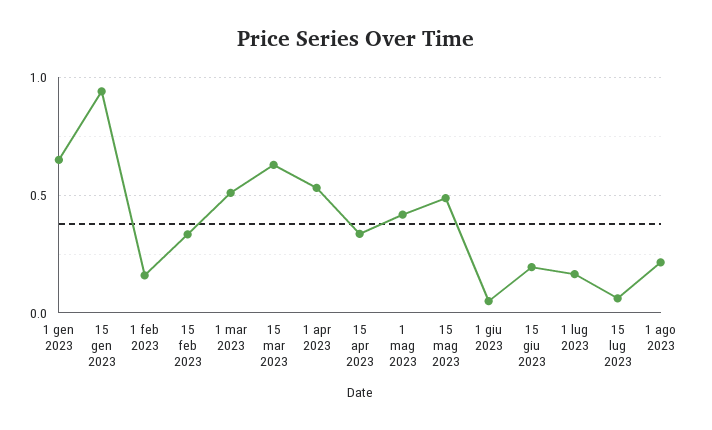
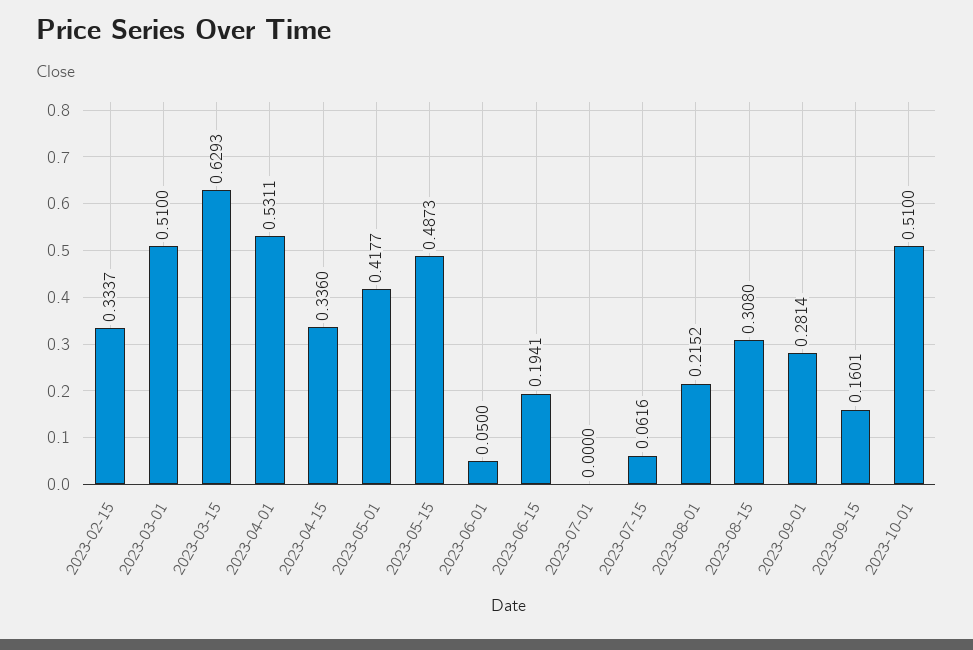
1 gen 2023: 0.65 -> none
15 gen 2023: 0.95 -> none
1 feb 2023: 0.15 -> none
1 lug 2023: 0.15 -> 0
2023-08-15: none -> 0.308
2023-09-01: none -> 0.2814
2023-09-15: none -> 0.1601
2023-10-01: none -> 0.51

